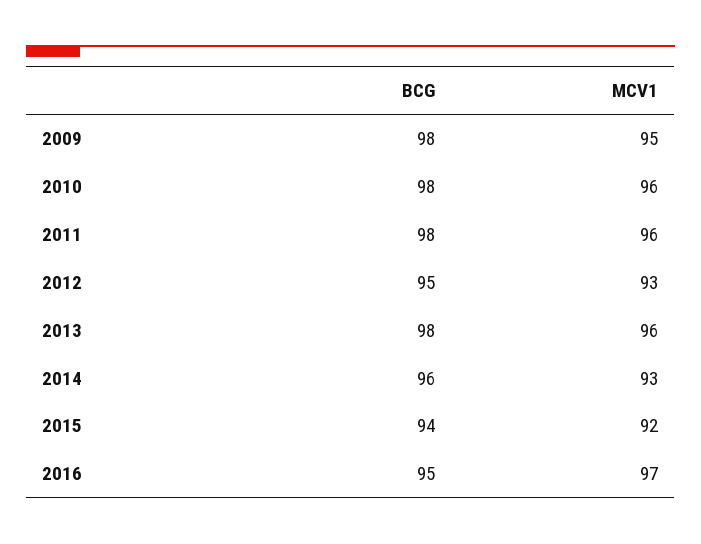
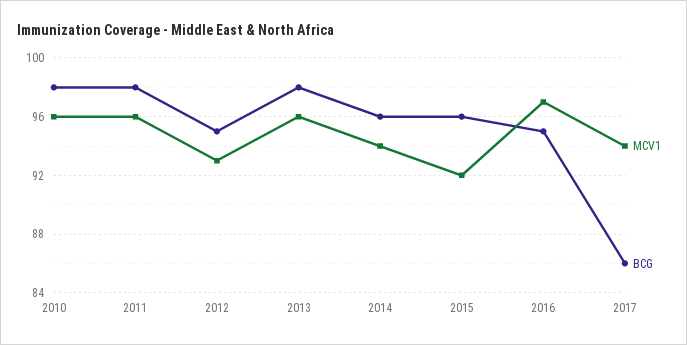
BCG, 2009: 98 -> none
MCV1, 2009: 95 -> none
MCV1, 2014: 93 -> 94
BCG, 2015: 94 -> 96
MCV1, 2017: none -> 94
BCG, 2017: none -> 86

